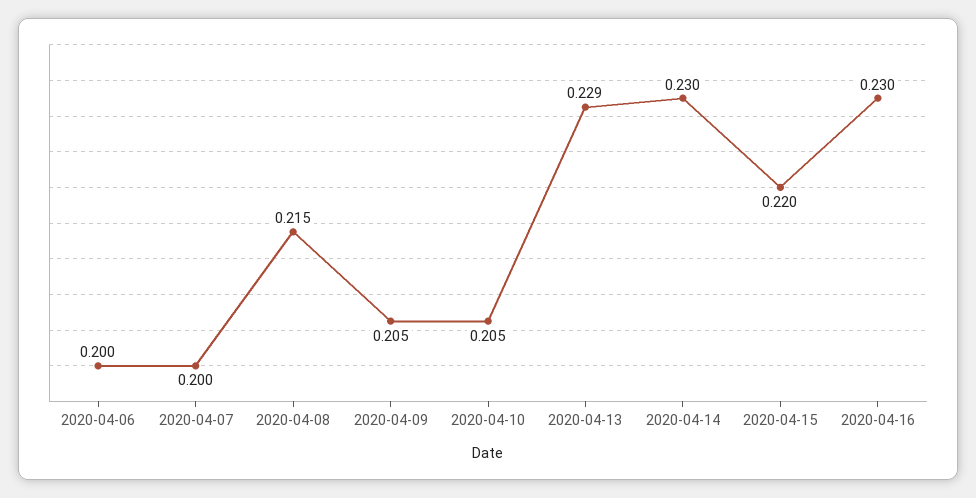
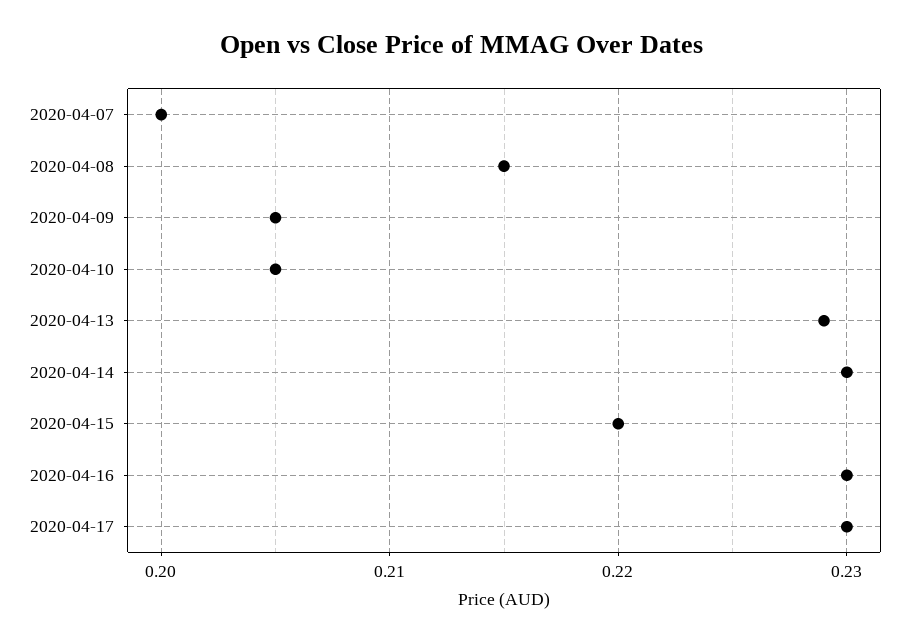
2020-04-06: 0.2 -> none
2020-04-17: none -> 0.23

